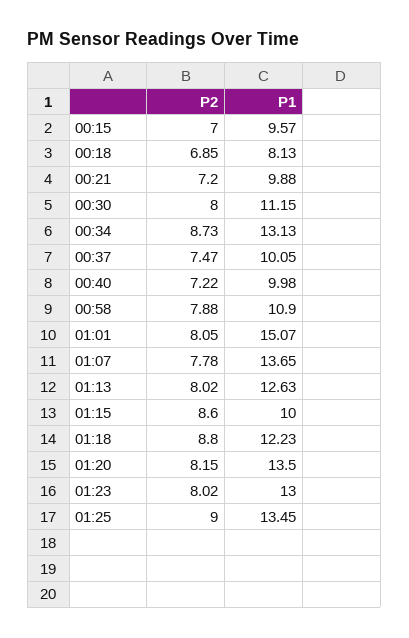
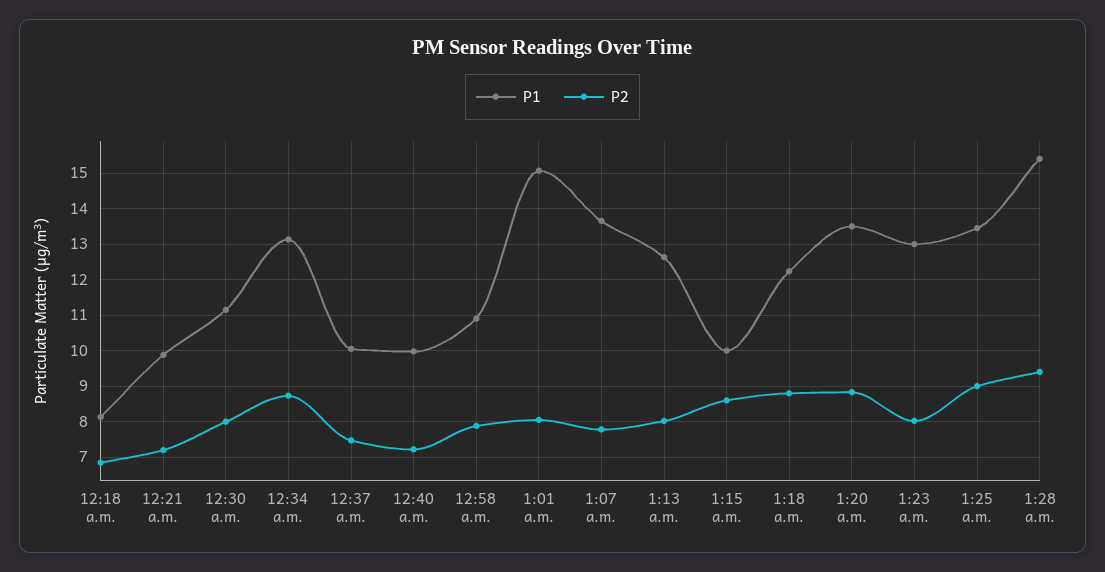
P2, 00:15: 7 -> none
P1, 00:15: 9.57 -> none
P2, 01:20: 8.15 -> 8.8
P1, 1:28 a.m.: none -> 15.4
P2, 1:28 a.m.: none -> 9.4

